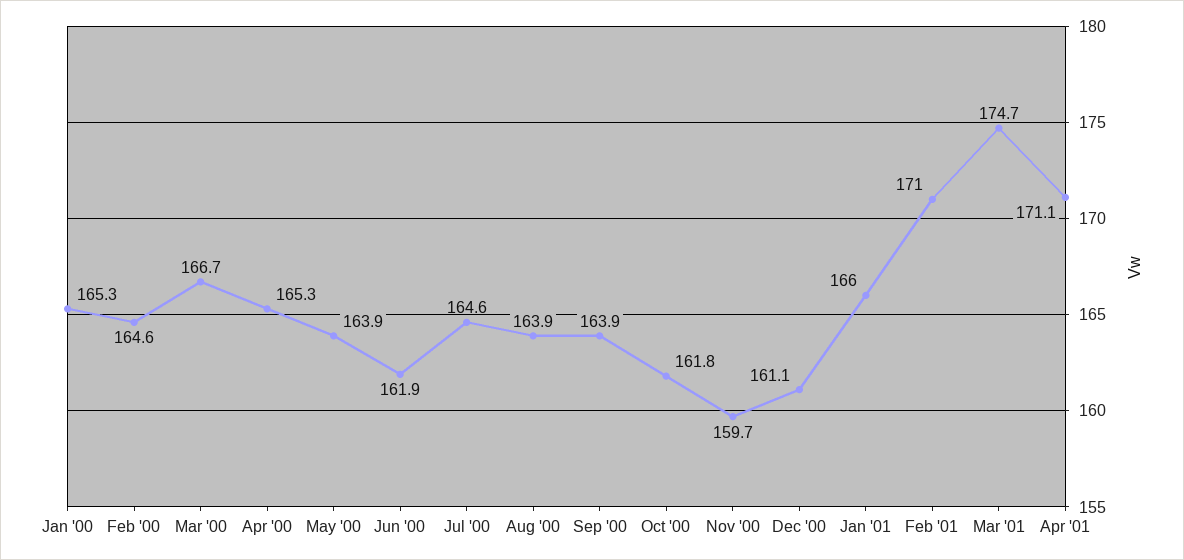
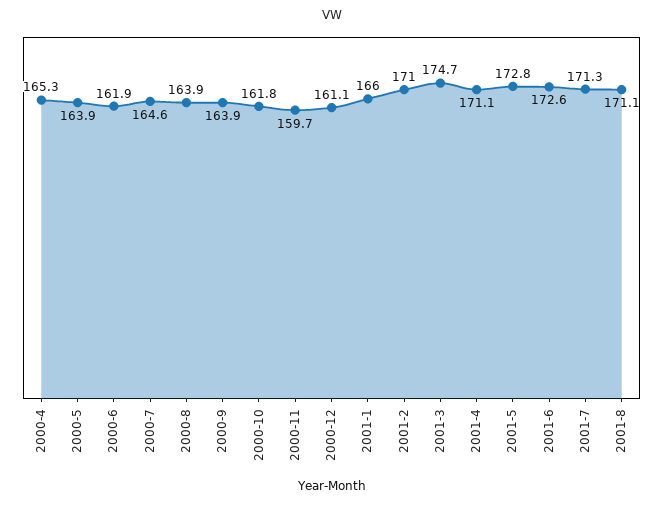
Jan '00: 165.3 -> none
Feb '00: 164.6 -> none
Mar '00: 166.7 -> none
2001-5: none -> 172.8
2001-6: none -> 172.6
2001-7: none -> 171.3
2001-8: none -> 171.1

